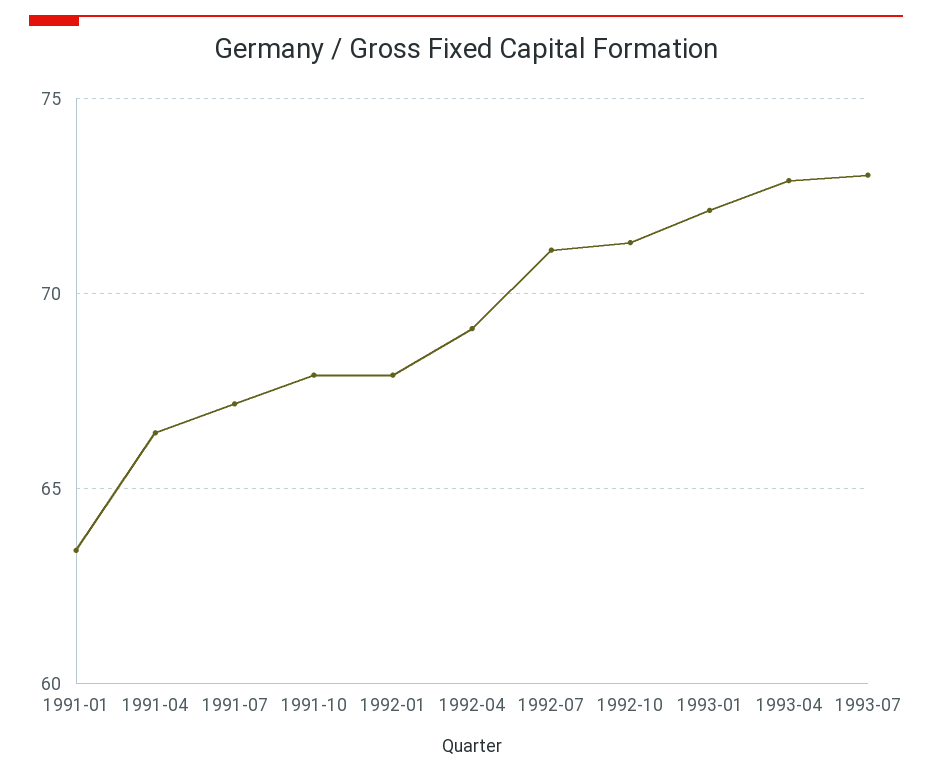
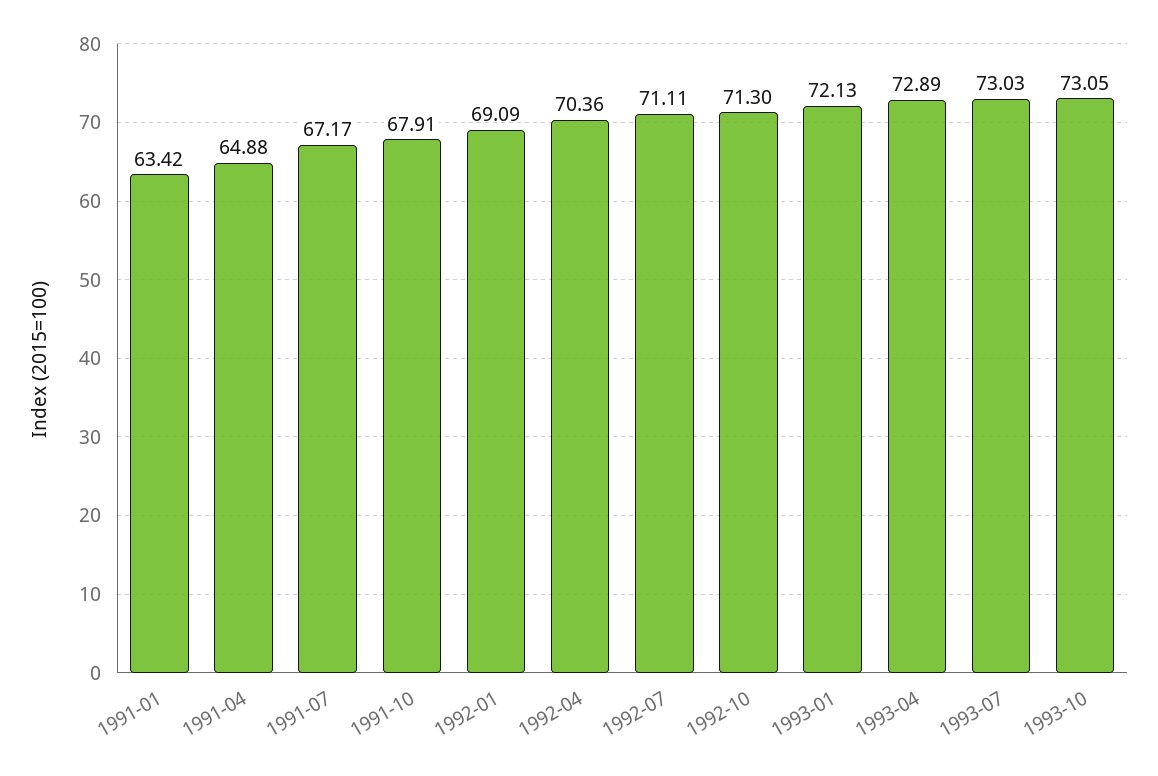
1991-04: 66.5 -> 64.88
1992-01: 68 -> 69.09
1992-04: 69 -> 70.36
1993-10: none -> 73.05

